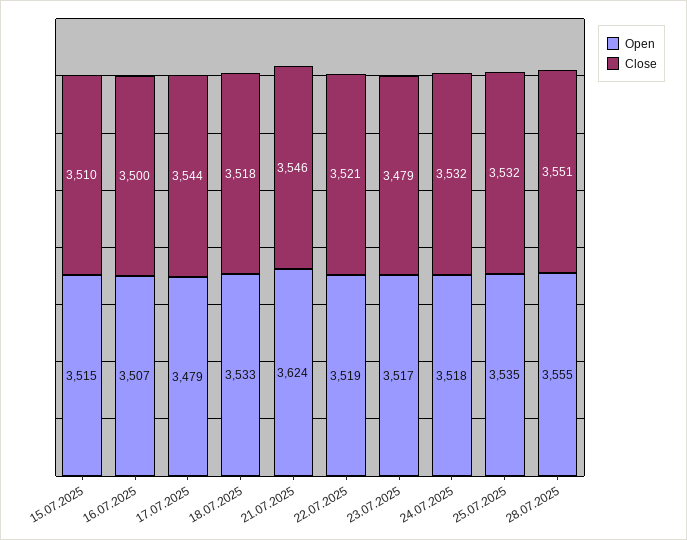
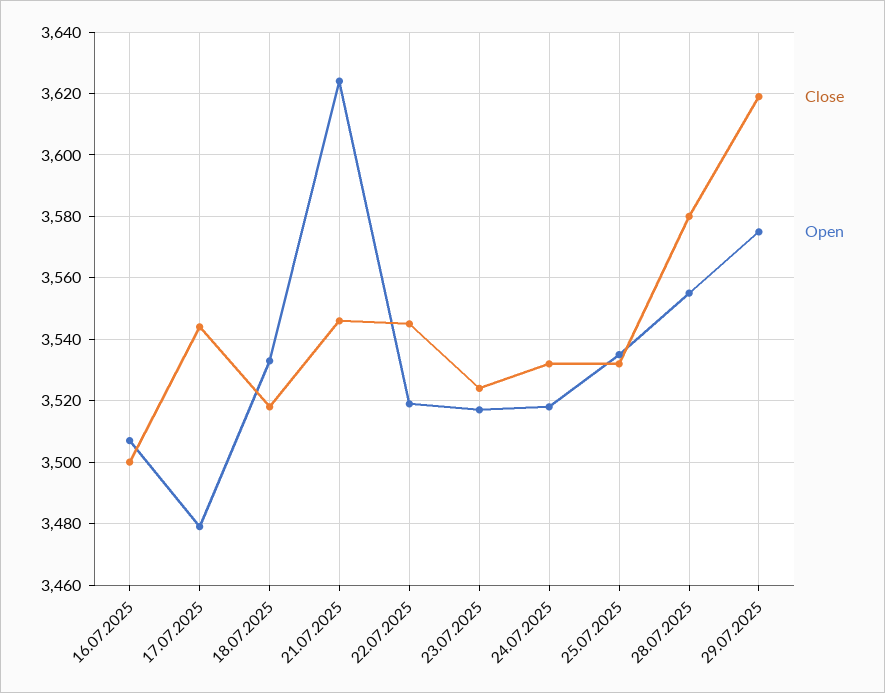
Open, 15.07.2025: 3515 -> none
Close, 15.07.2025: 3510 -> none
Close, 22.07.2025: 3521 -> 3545
Close, 23.07.2025: 3479 -> 3525
Close, 28.07.2025: 3551 -> 3580
Close, 29.07.2025: none -> 3620
Open, 29.07.2025: none -> 3575

